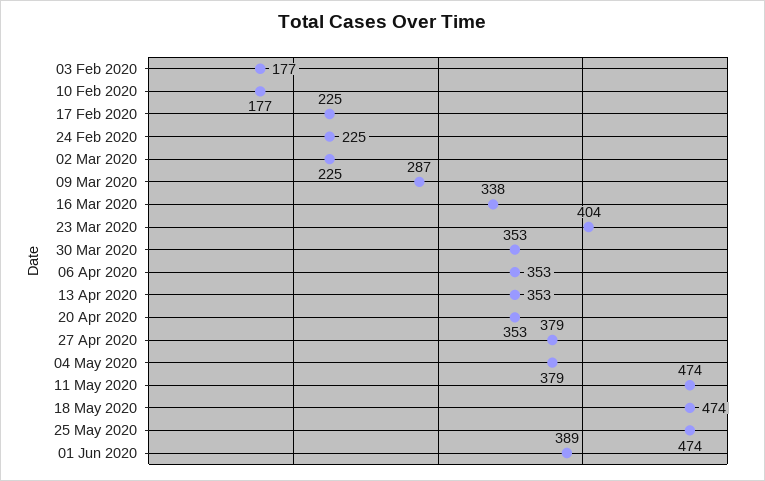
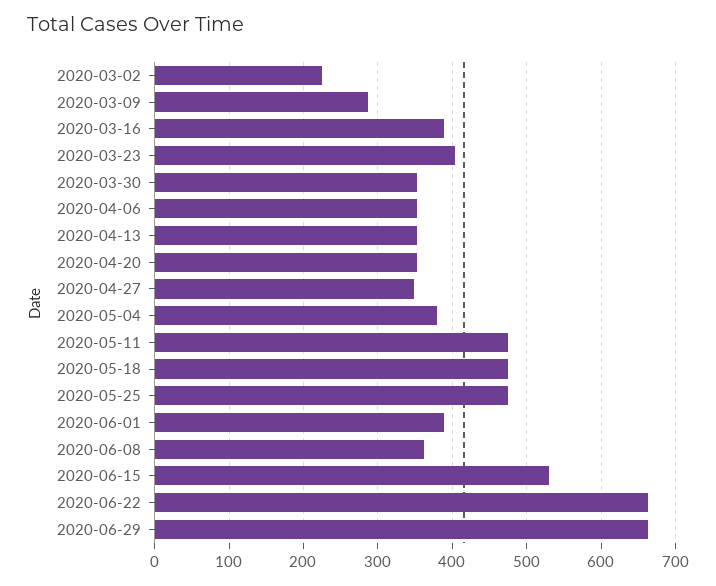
03 Feb 2020: 177 -> none
10 Feb 2020: 177 -> none
17 Feb 2020: 225 -> none
24 Feb 2020: 225 -> none
16 Mar 2020: 338 -> 390
27 Apr 2020: 379 -> 350
2020-06-08: none -> 360
2020-06-15: none -> 530
2020-06-22: none -> 660
2020-06-29: none -> 660

